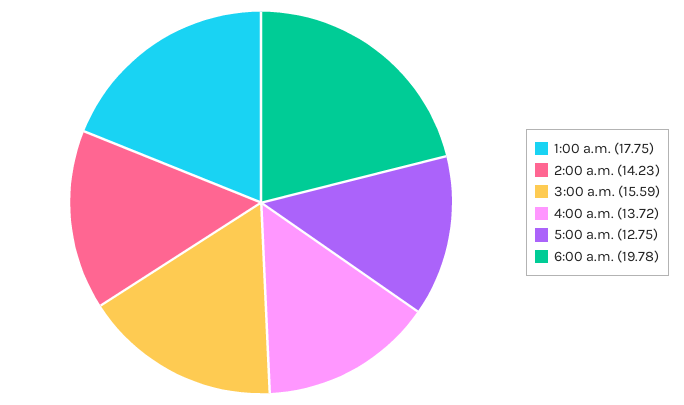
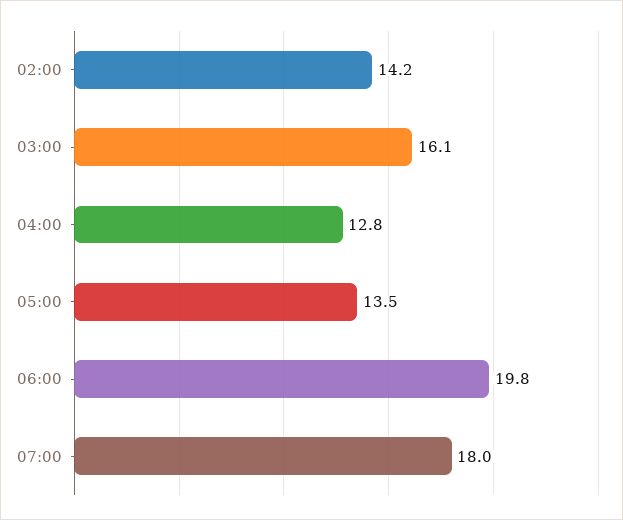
1:00 a.m.: 17.75 -> none
3:00 a.m.: 15.59 -> 16.1
4:00 a.m.: 13.72 -> 12.8
5:00 a.m.: 12.75 -> 13.5
07:00: none -> 18

